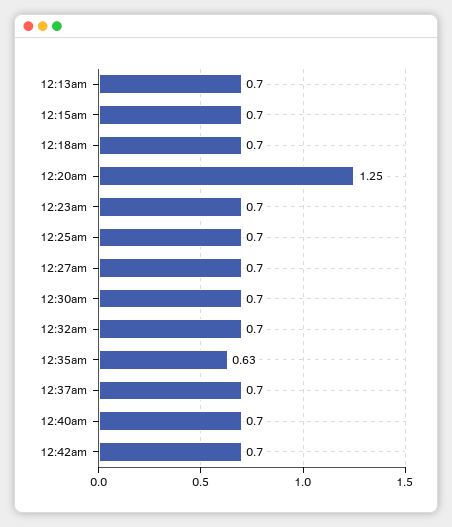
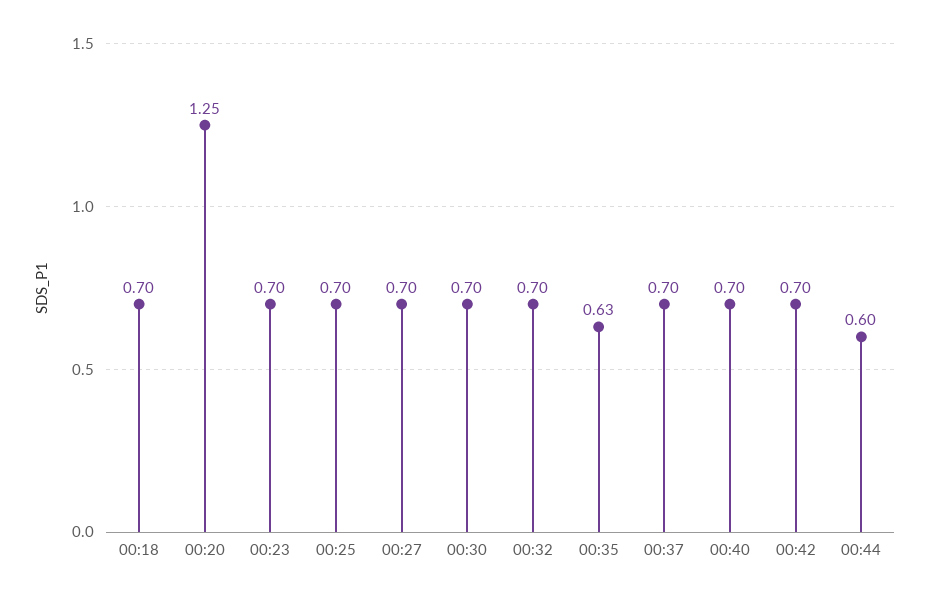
12:13am: 0.7 -> none
12:15am: 0.7 -> none
00:44: none -> 0.6

